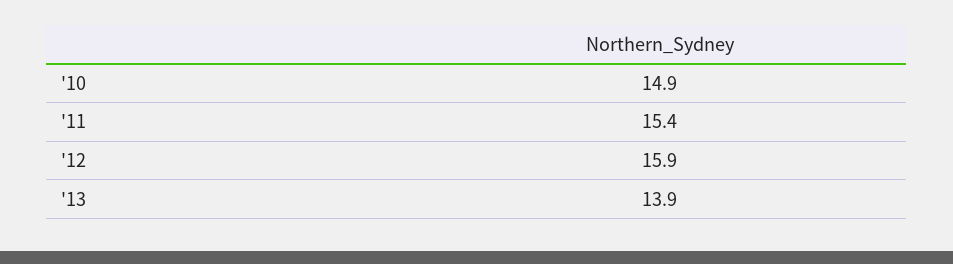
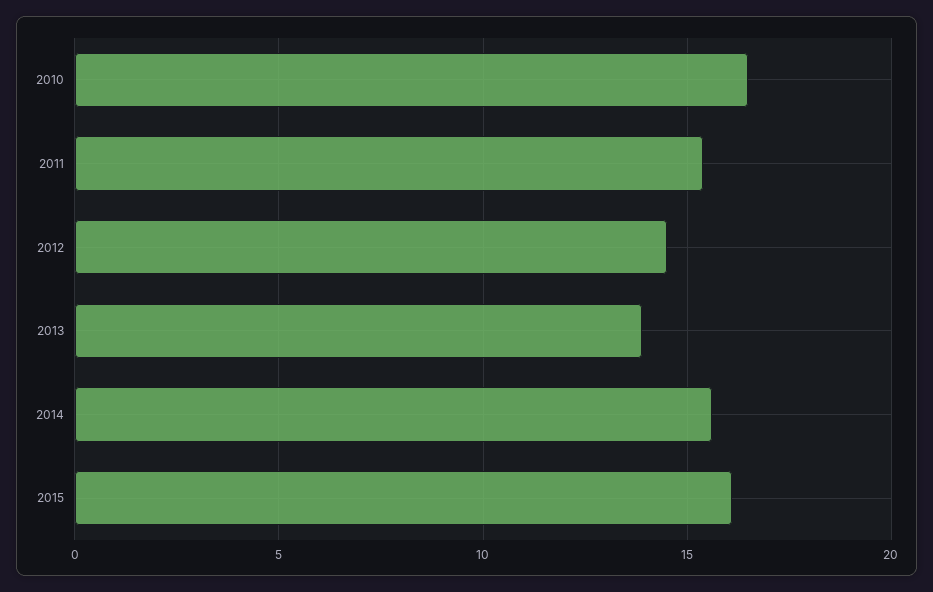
'10: 14.9 -> 16.5
'12: 15.9 -> 14.5
2014: none -> 15.5
2015: none -> 16

